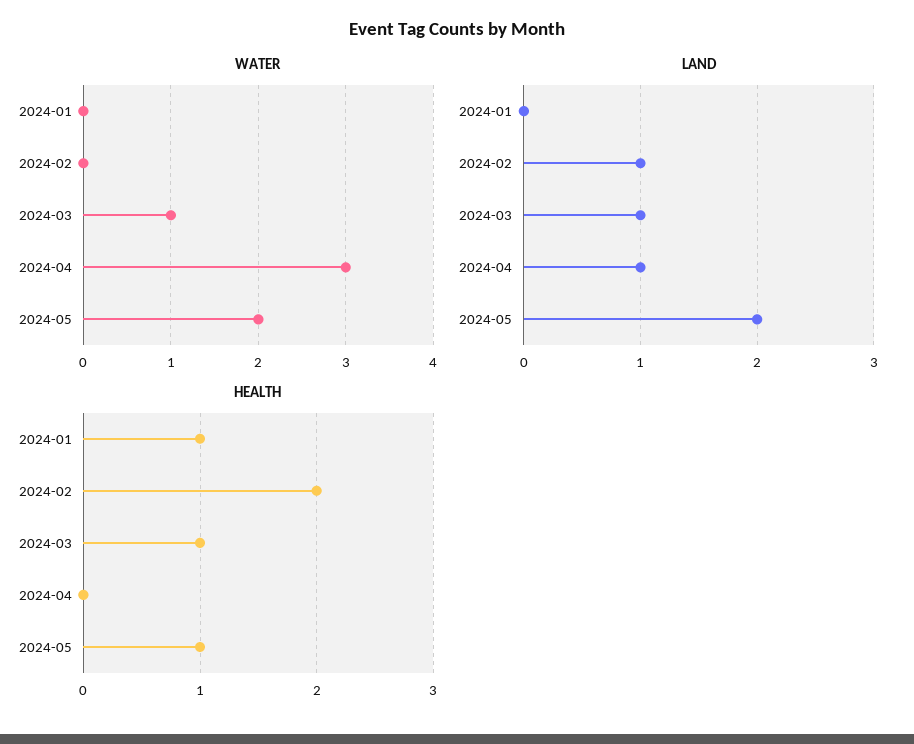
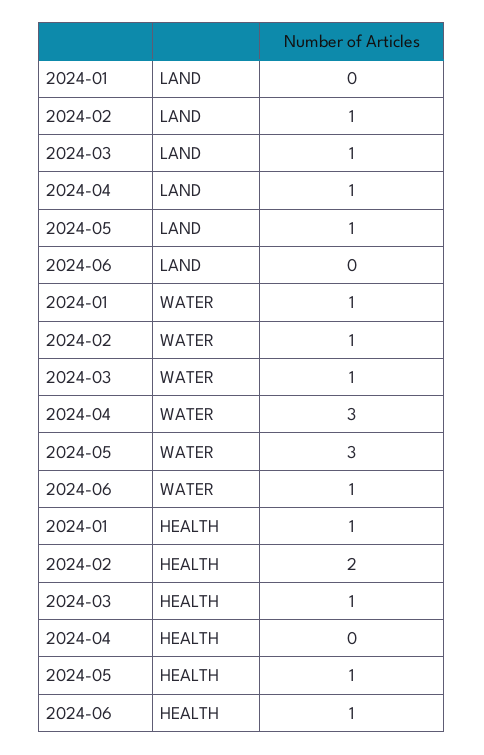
WATER, 2024-01: 0 -> 1
WATER, 2024-02: 0 -> 1
WATER, 2024-05: 2 -> 3
LAND, 2024-05: 2 -> 1
LAND, 2024-06: none -> 0
WATER, 2024-06: none -> 1
HEALTH, 2024-06: none -> 1

